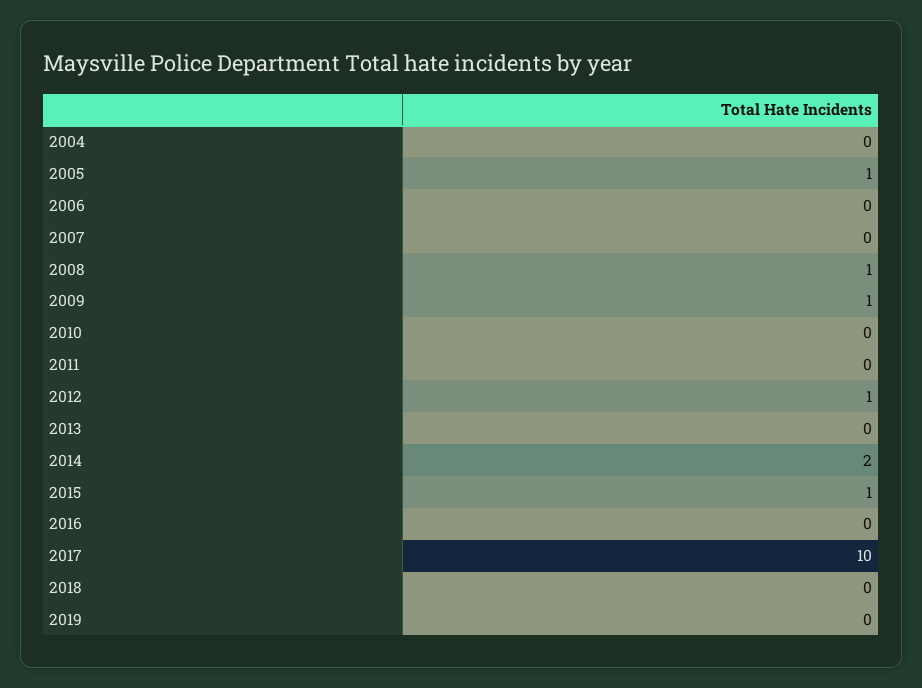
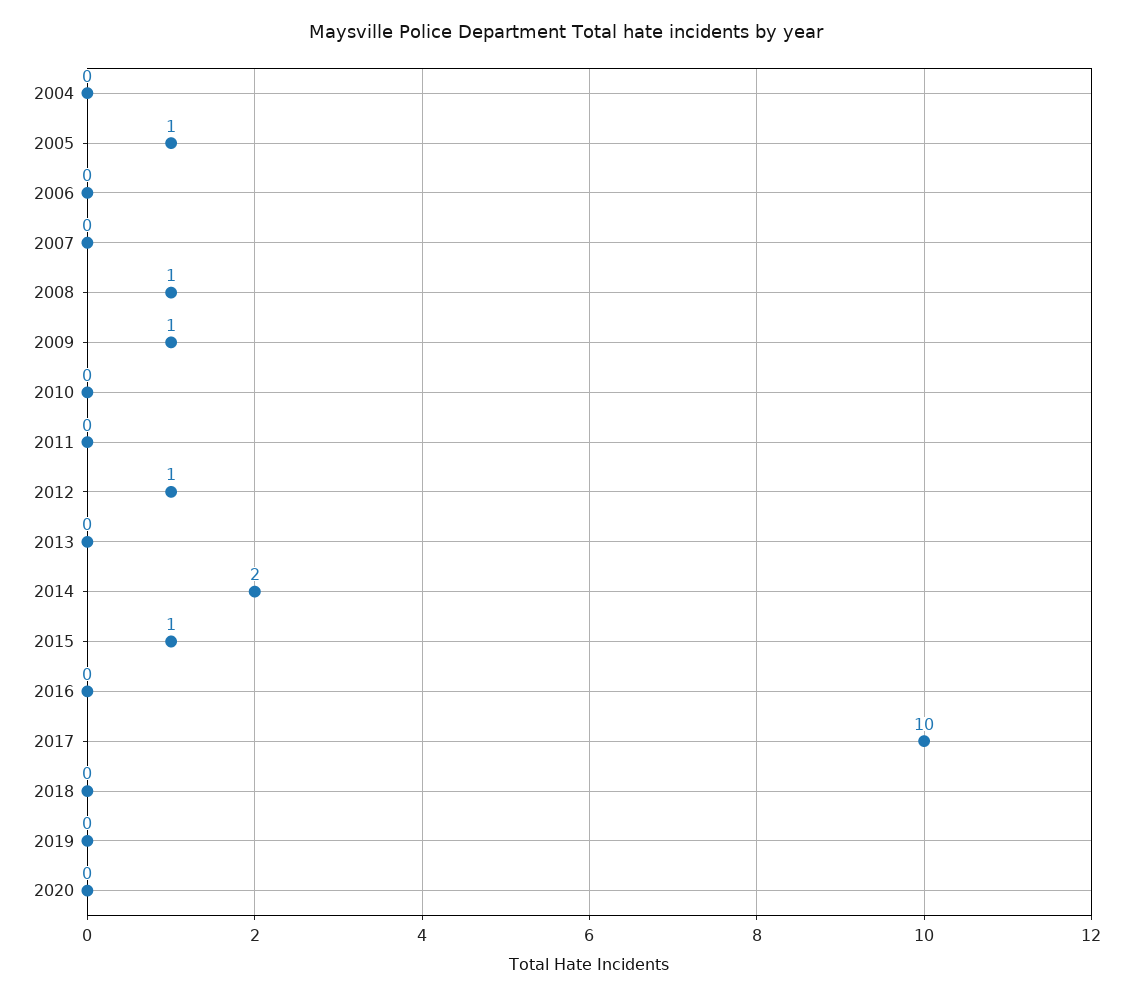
2020: none -> 0

